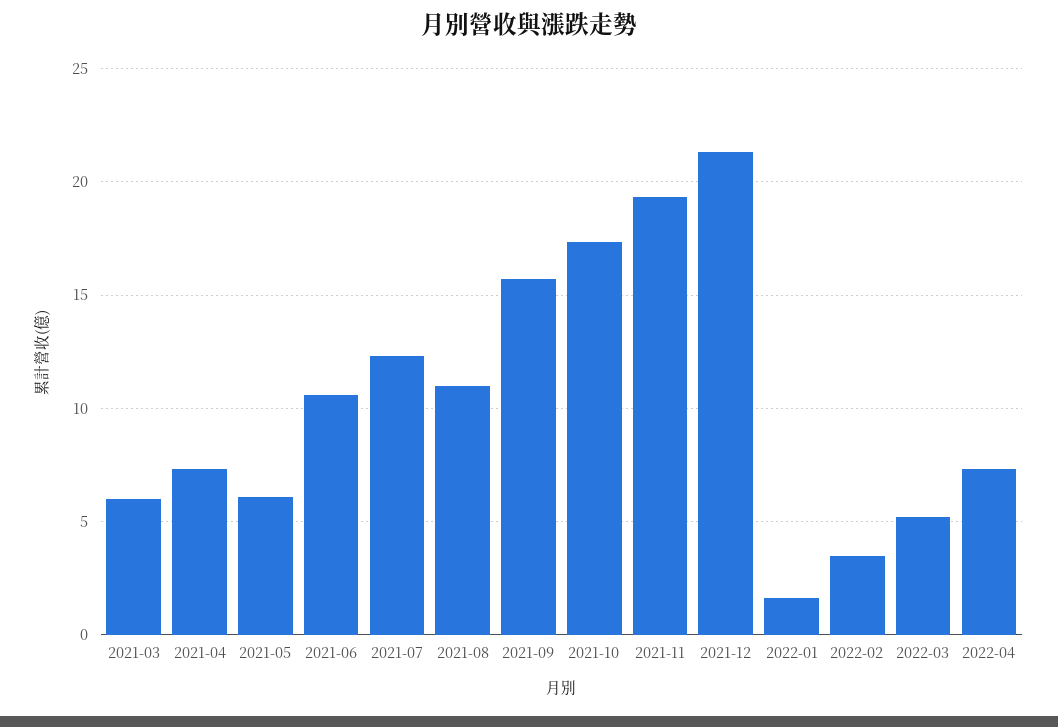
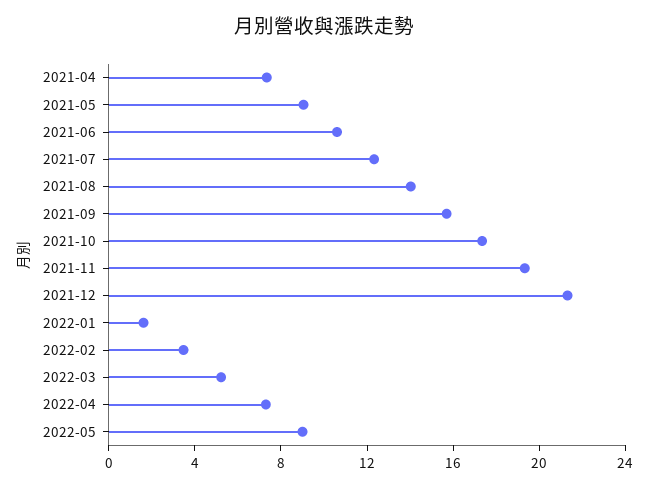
2021-03: 6 -> none
2021-05: 6 -> 9
2021-08: 11 -> 14
2022-05: none -> 9

